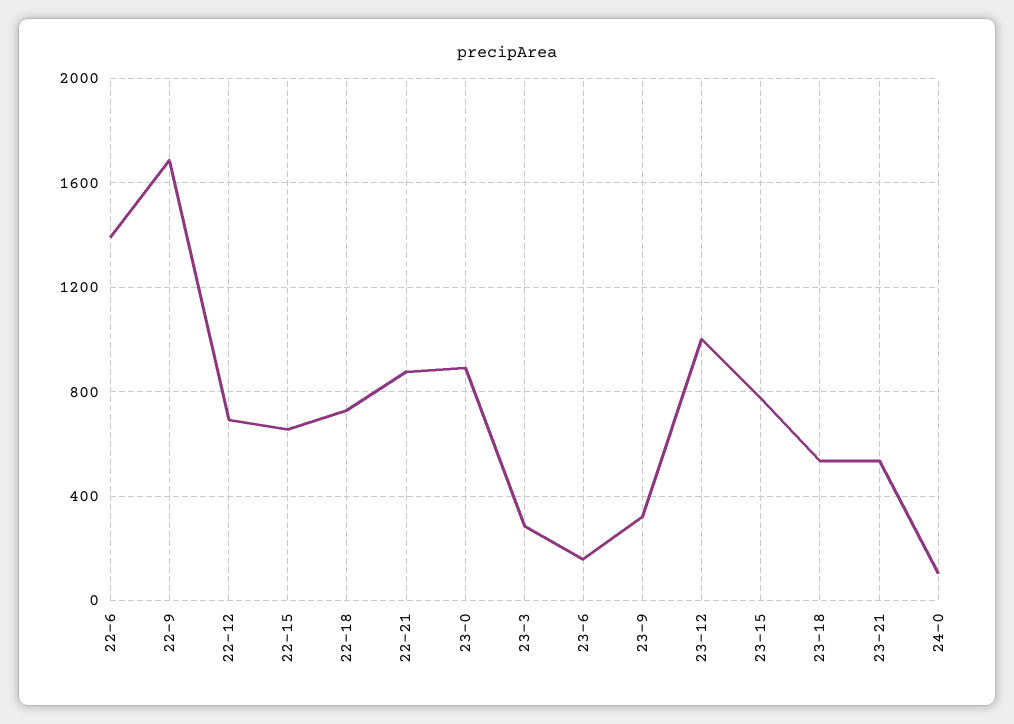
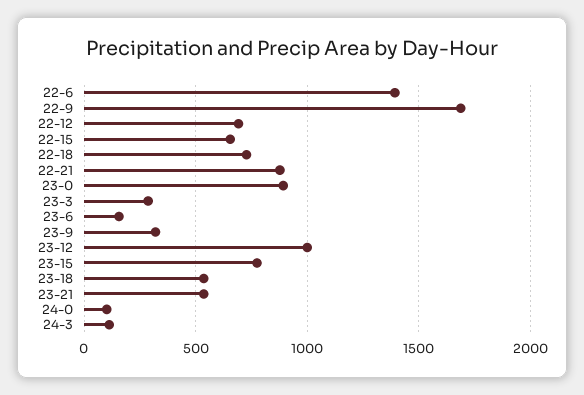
24-3: none -> 100

